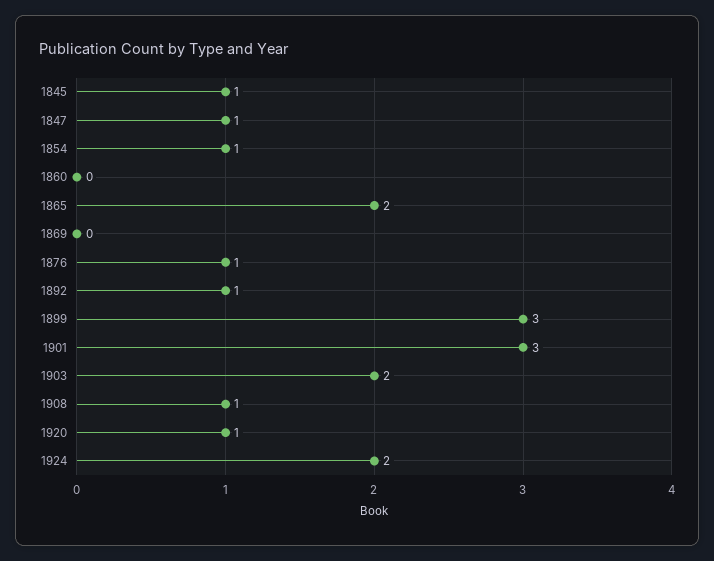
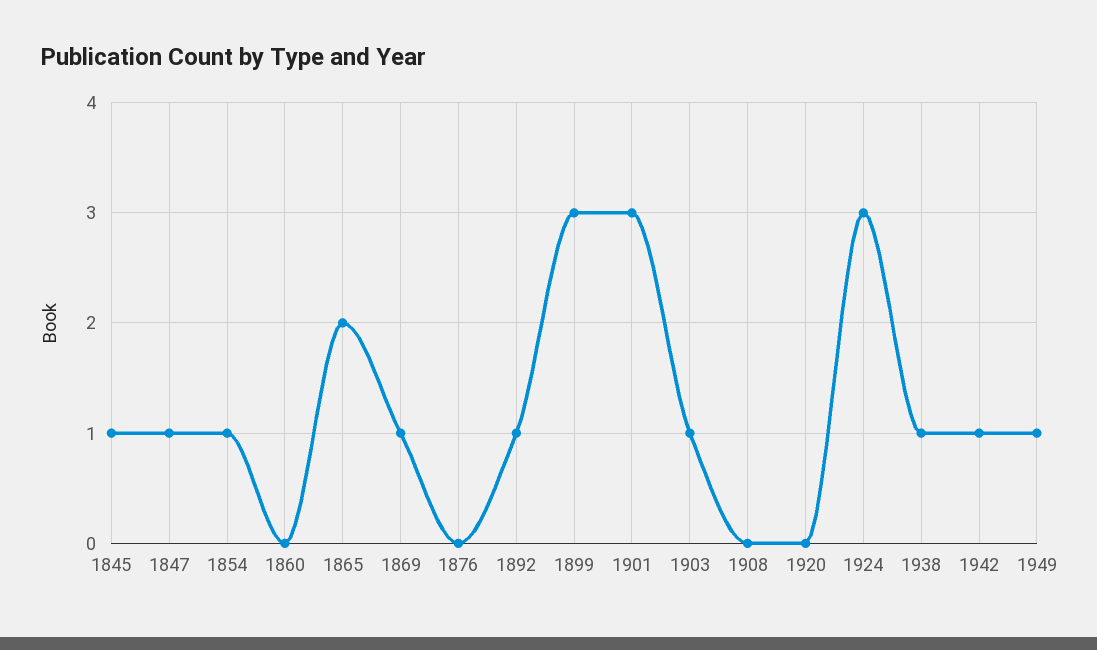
1869: 0 -> 1
1876: 1 -> 0
1903: 2 -> 1
1908: 1 -> 0
1920: 1 -> 0
1924: 2 -> 3
1938: none -> 1
1942: none -> 1
1949: none -> 1

